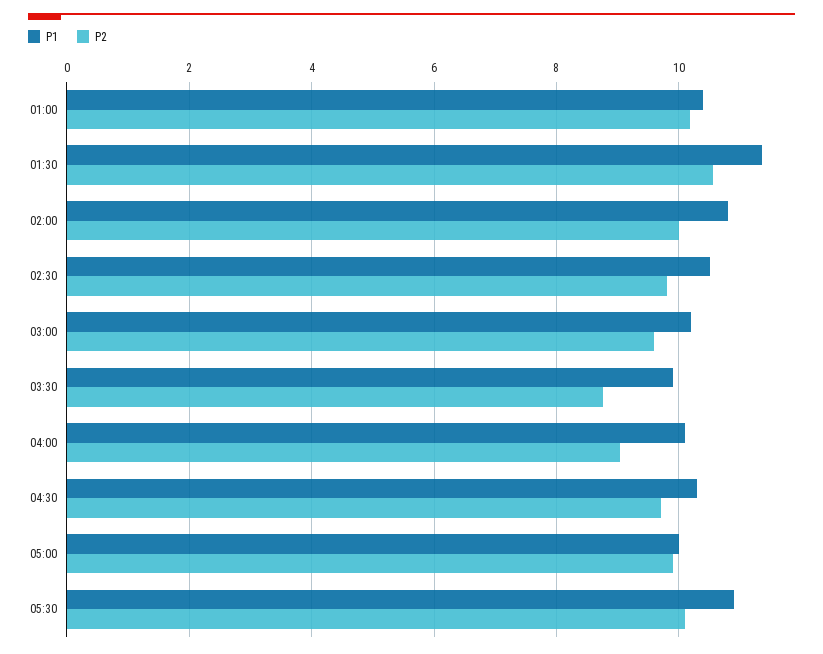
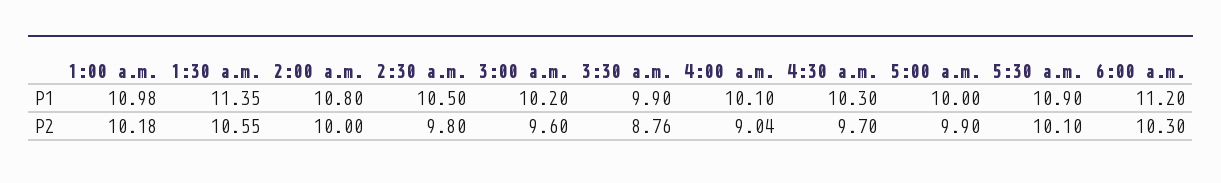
P1, 01:00: 10.4 -> 10.98
P1, 6:00 a.m.: none -> 11.2
P2, 6:00 a.m.: none -> 10.3

